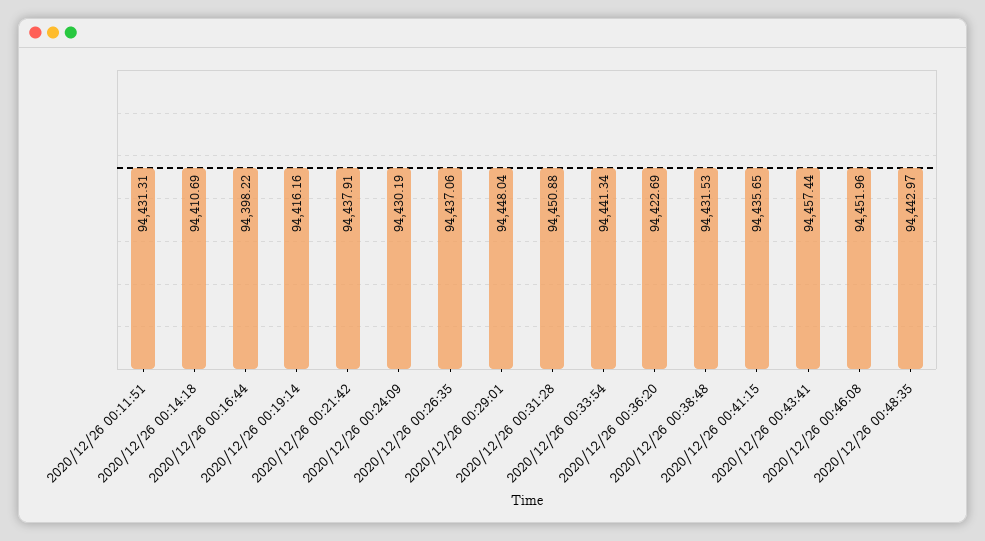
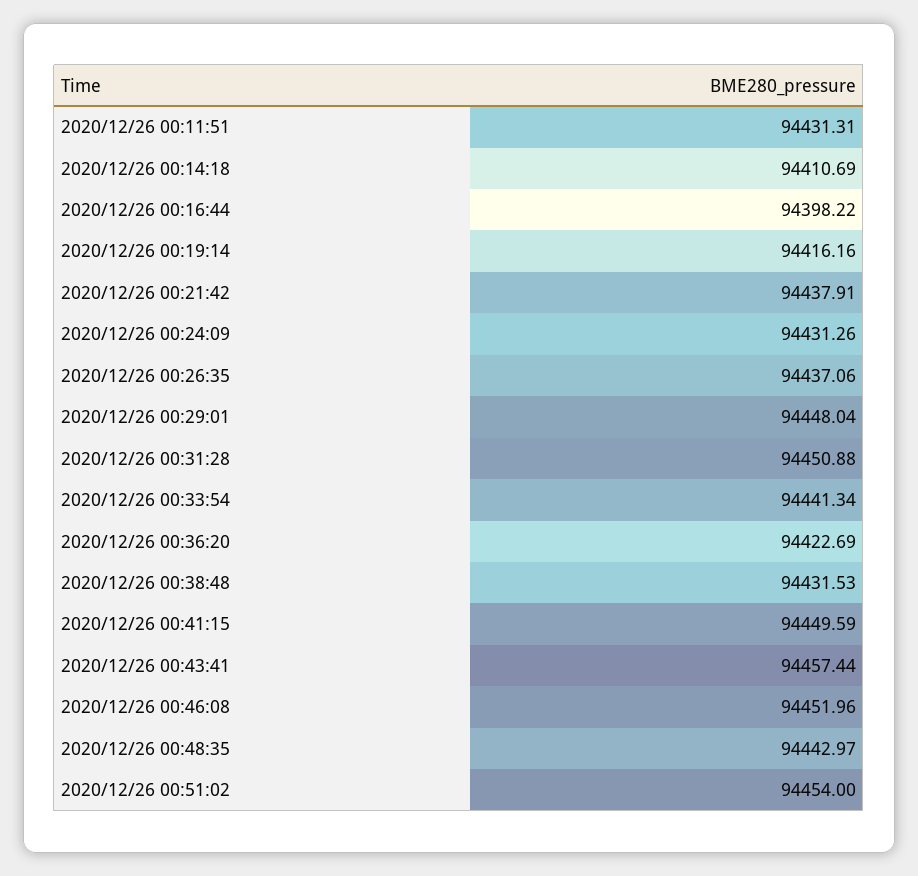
2020/12/26 00:24:09: 94430.19 -> 94431.26
2020/12/26 00:41:15: 94435.65 -> 94449.59
2020/12/26 00:51:02: none -> 94454

